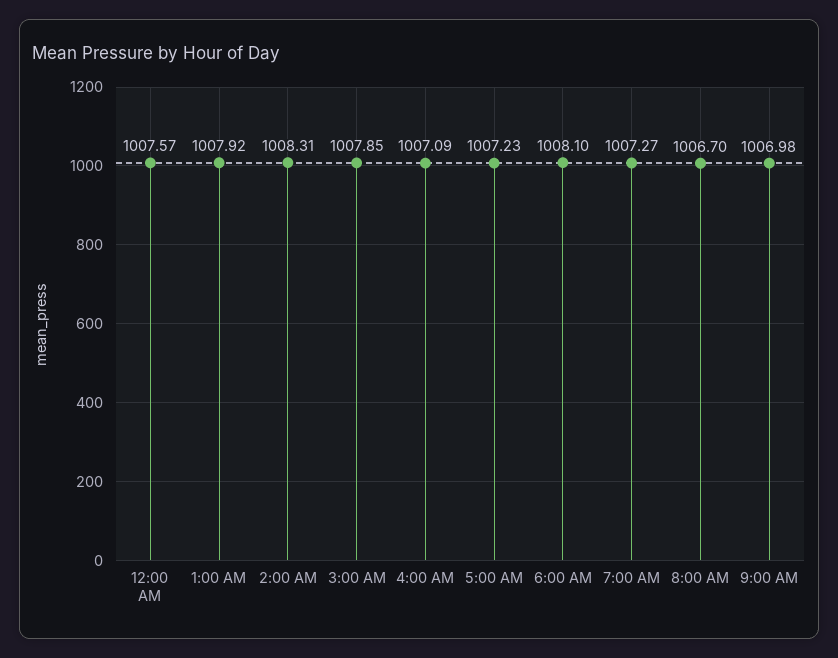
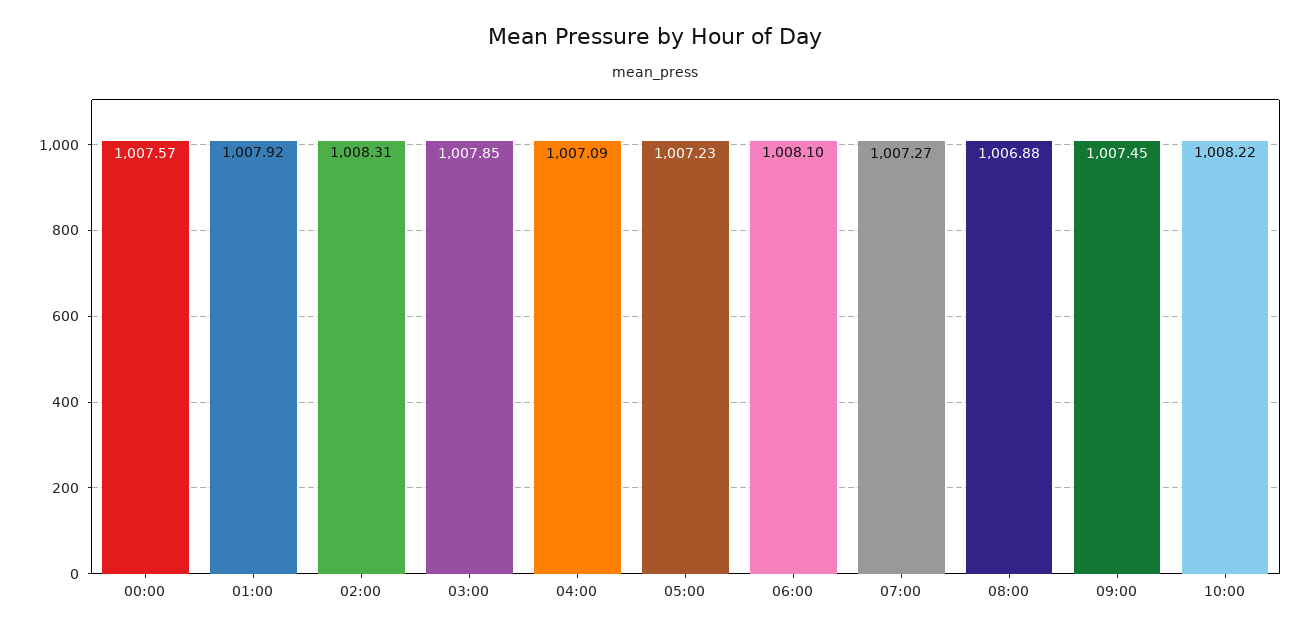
8:00 AM: 1006.7 -> 1006.88
9:00 AM: 1006.98 -> 1007.45
10:00: none -> 1008.22

